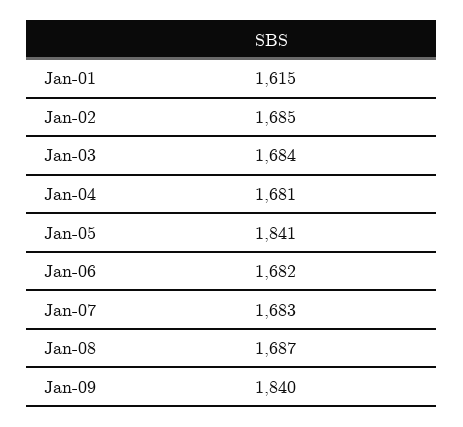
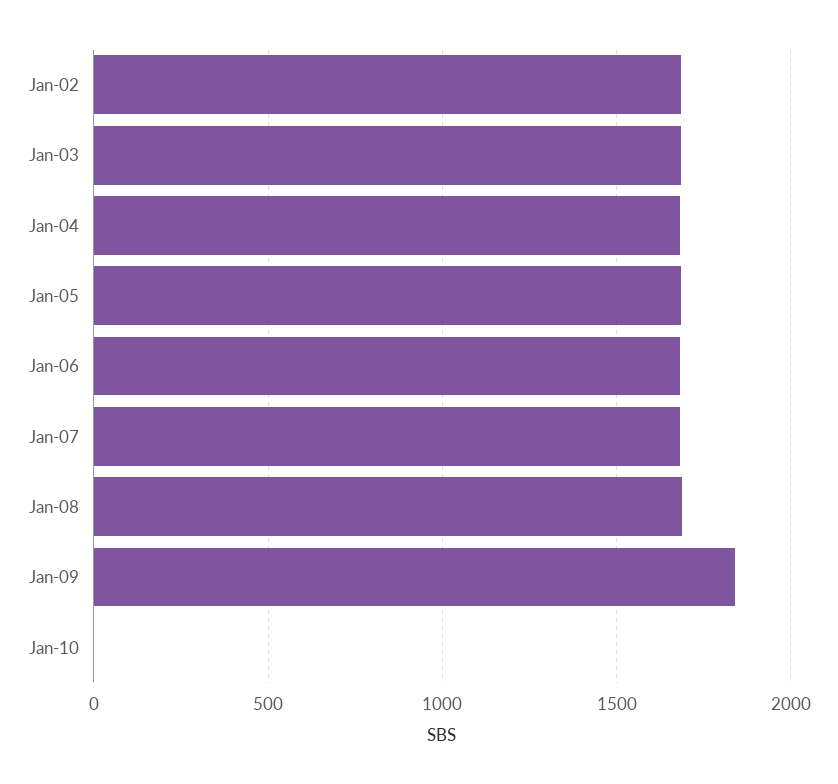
Jan-01: 1615 -> none
Jan-05: 1841 -> 1700
Jan-10: none -> 0

